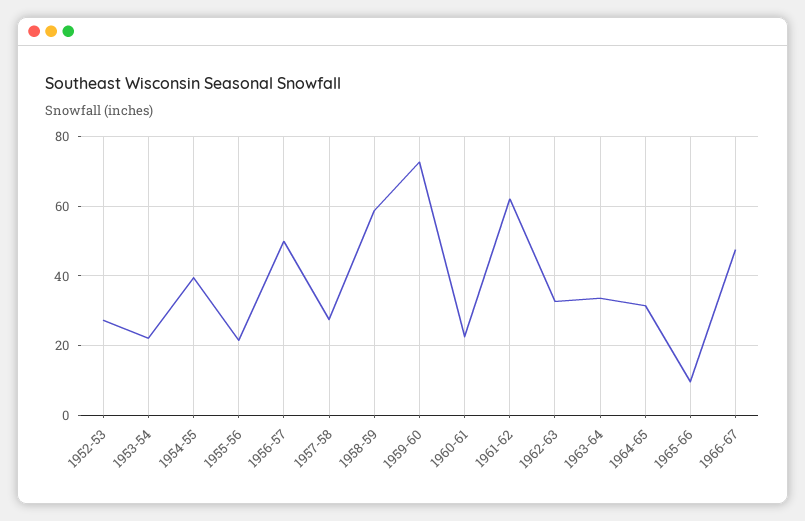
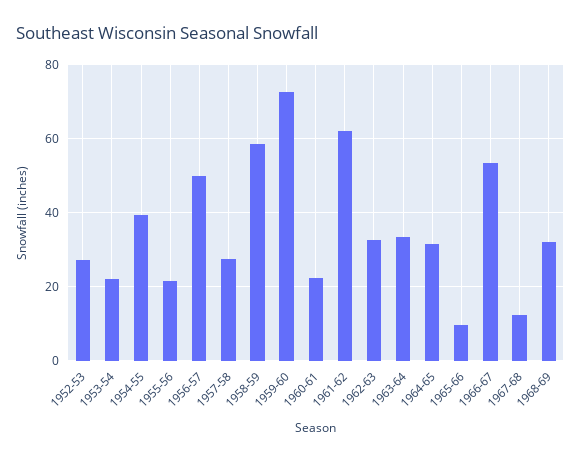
1966-67: 48 -> 54
1967-68: none -> 12
1968-69: none -> 32

